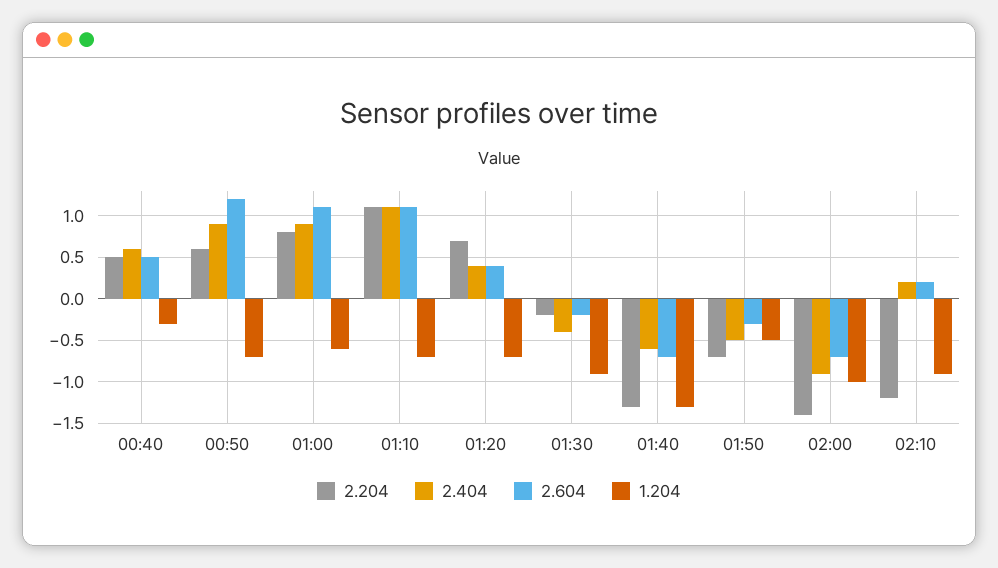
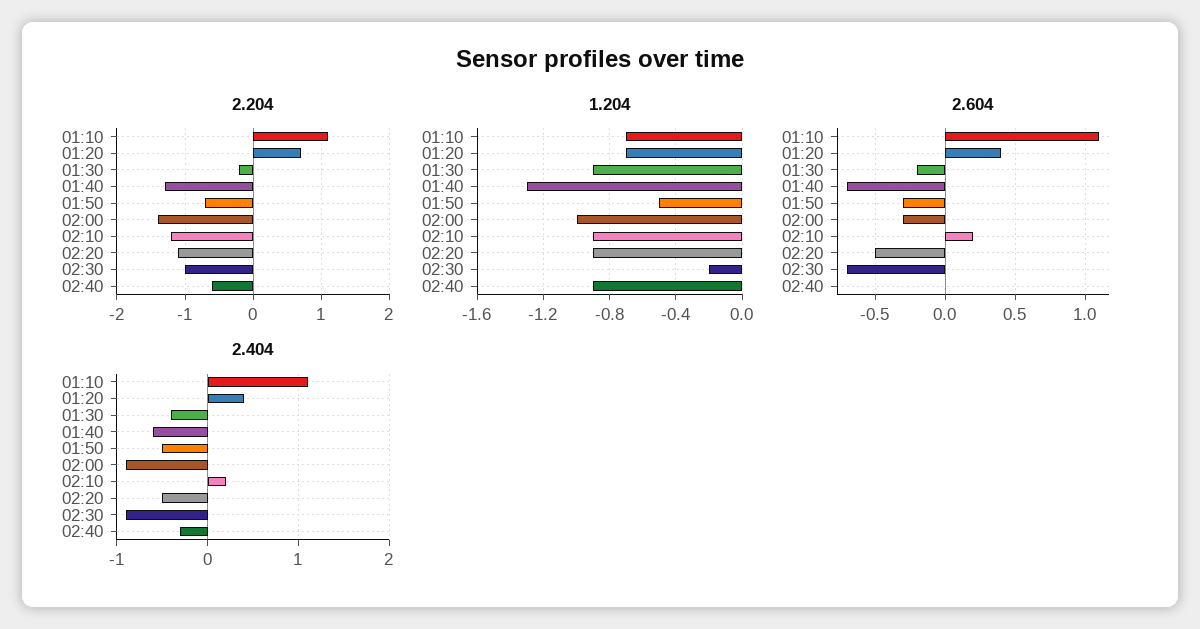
2.204, 00:40: 0.5 -> none
2.404, 00:40: 0.6 -> none
2.604, 00:40: 0.5 -> none
1.204, 00:40: -0.3 -> none
2.204, 00:50: 0.6 -> none
2.404, 00:50: 0.9 -> none
2.604, 00:50: 1.2 -> none
1.204, 00:50: -0.7 -> none
2.204, 01:00: 0.8 -> none
2.404, 01:00: 0.9 -> none
2.604, 01:00: 1.1 -> none
1.204, 01:00: -0.6 -> none
2.604, 02:00: -0.7 -> -0.3
2.204, 02:20: none -> -1.1
2.204, 02:30: none -> -1
2.204, 02:40: none -> -0.6
1.204, 02:20: none -> -0.9
1.204, 02:30: none -> -0.2
1.204, 02:40: none -> -0.9
2.604, 02:20: none -> -0.5
2.604, 02:30: none -> -0.7
2.604, 02:40: none -> 0
2.404, 02:20: none -> -0.5
2.404, 02:30: none -> -0.9
2.404, 02:40: none -> -0.3

